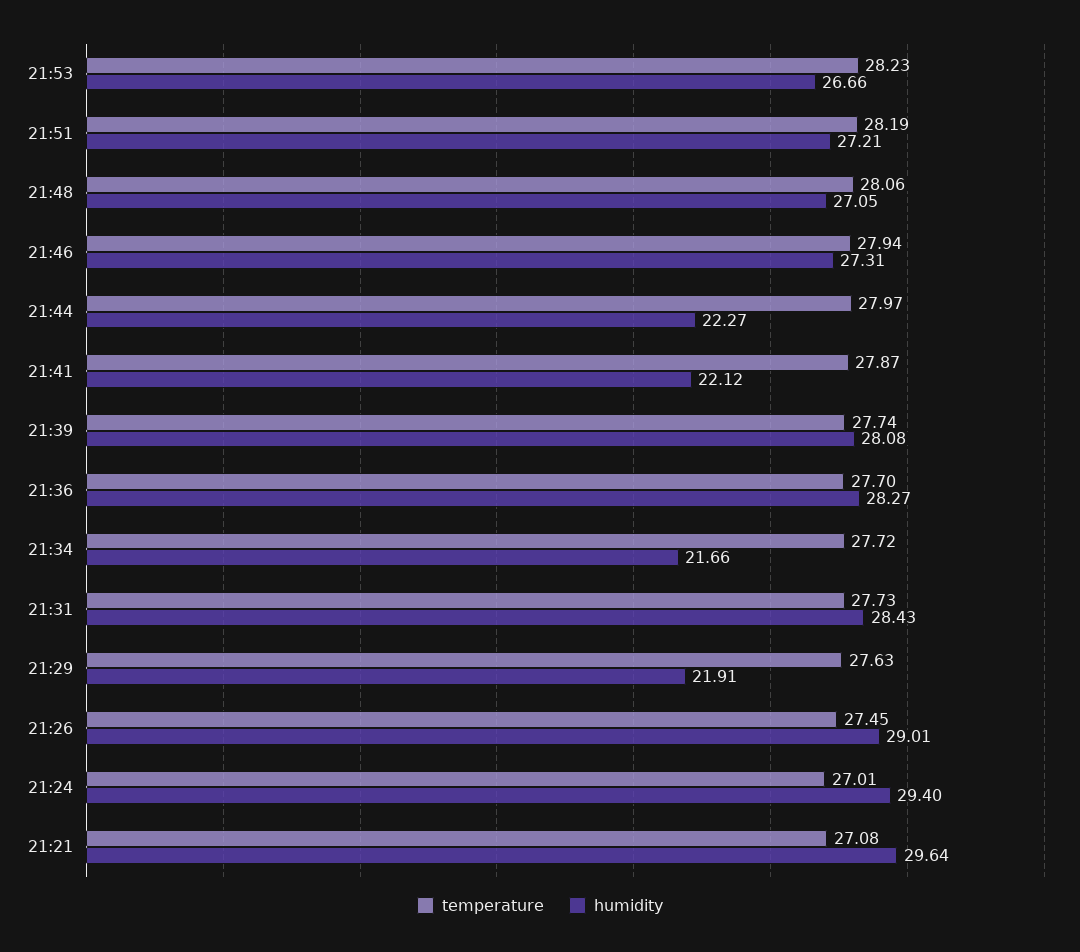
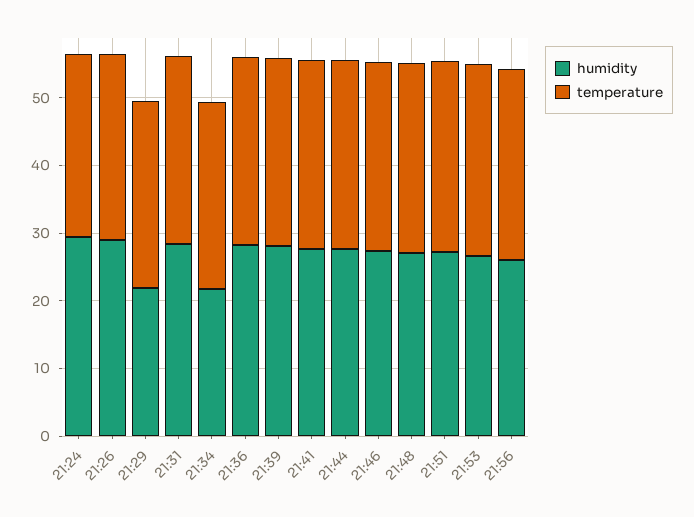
humidity, 21:44: 22.27 -> 28
humidity, 21:41: 22.12 -> 28
temperature, 21:21: 27.08 -> none
humidity, 21:21: 29.64 -> none
humidity, 21:56: none -> 26
temperature, 21:56: none -> 28

